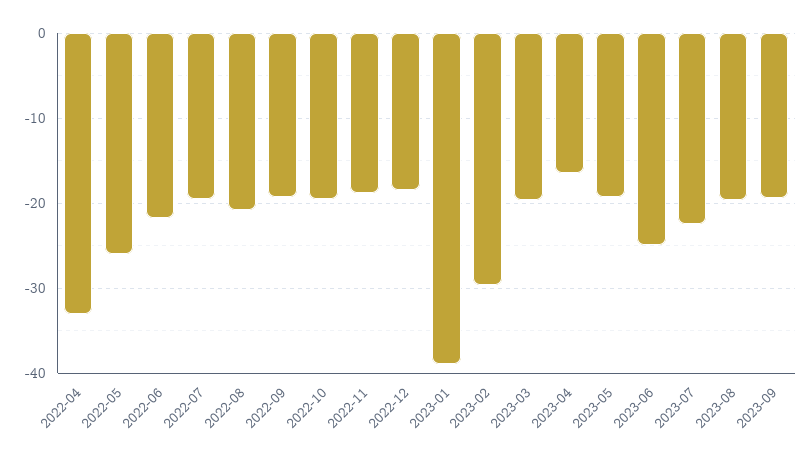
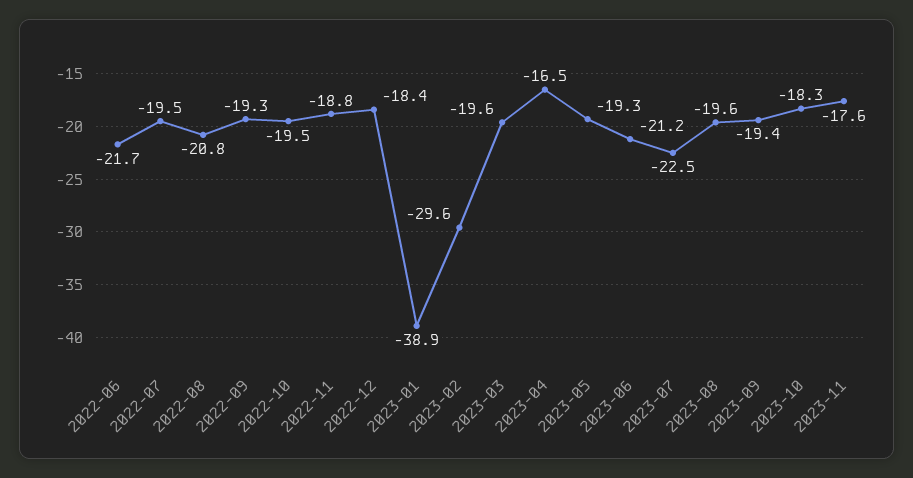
2022-04: -33 -> none
2022-05: -26 -> none
2023-06: -25 -> -21.2
2023-10: none -> -18.3
2023-11: none -> -17.6

